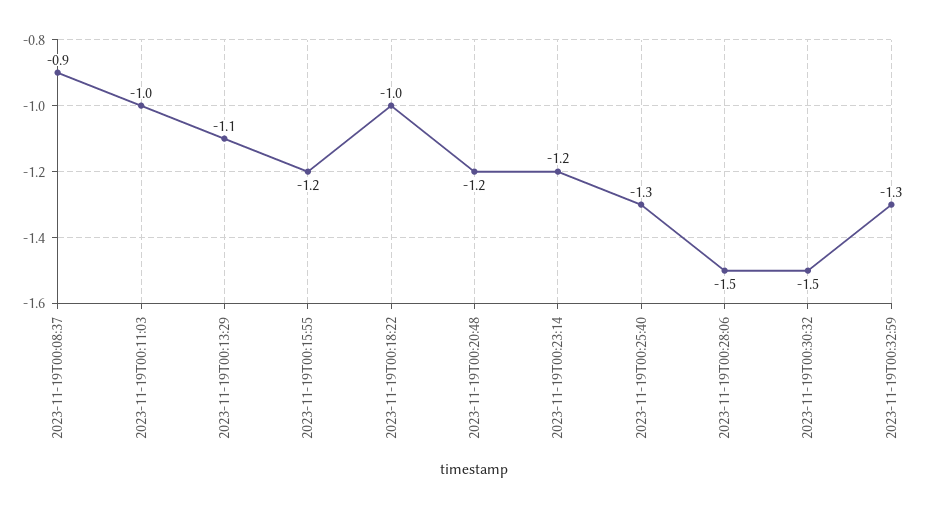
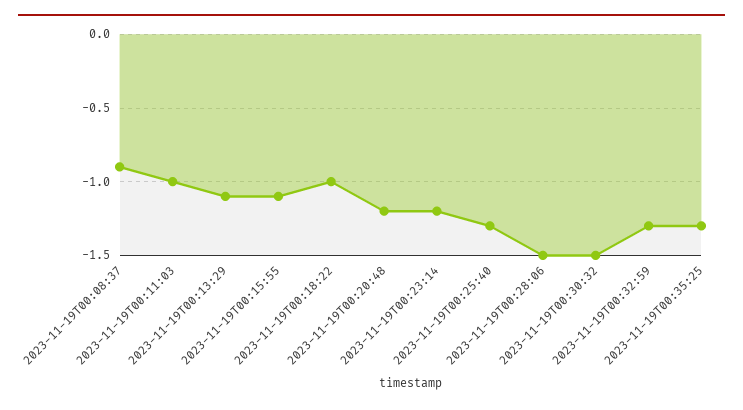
2023-11-19T00:15:55: -1.2 -> -1.1
2023-11-19T00:35:25: none -> -1.3

